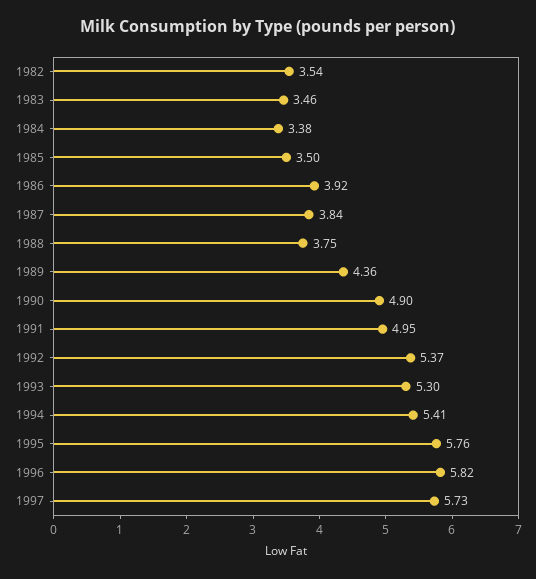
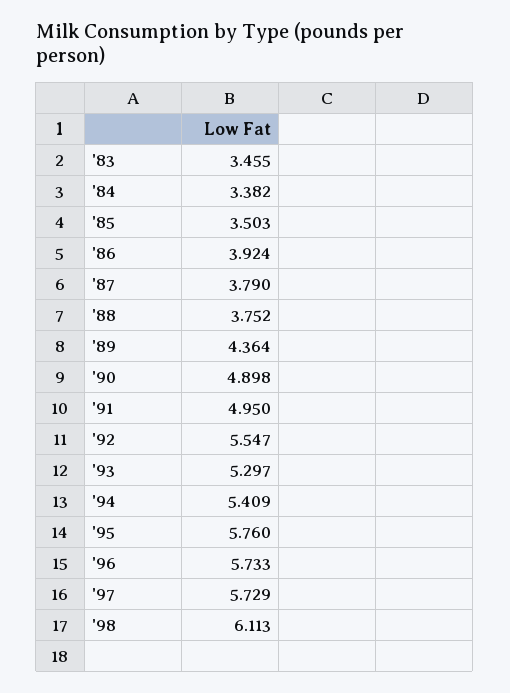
1982: 3.54 -> none
1987: 3.84 -> 3.79
1992: 5.37 -> 5.547
1996: 5.82 -> 5.733
'98: none -> 6.113

